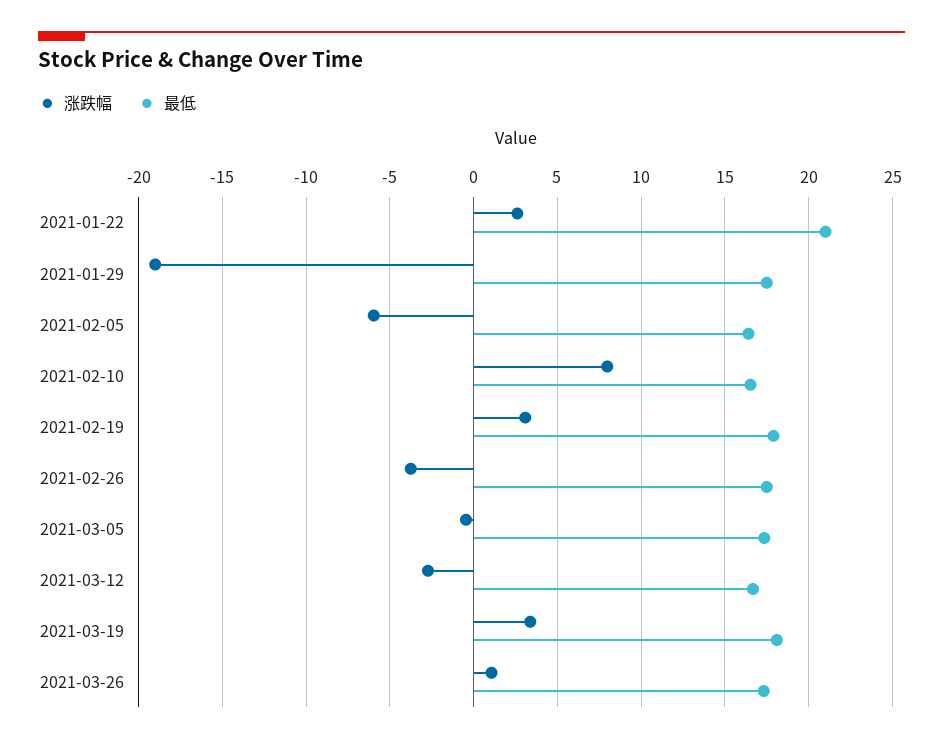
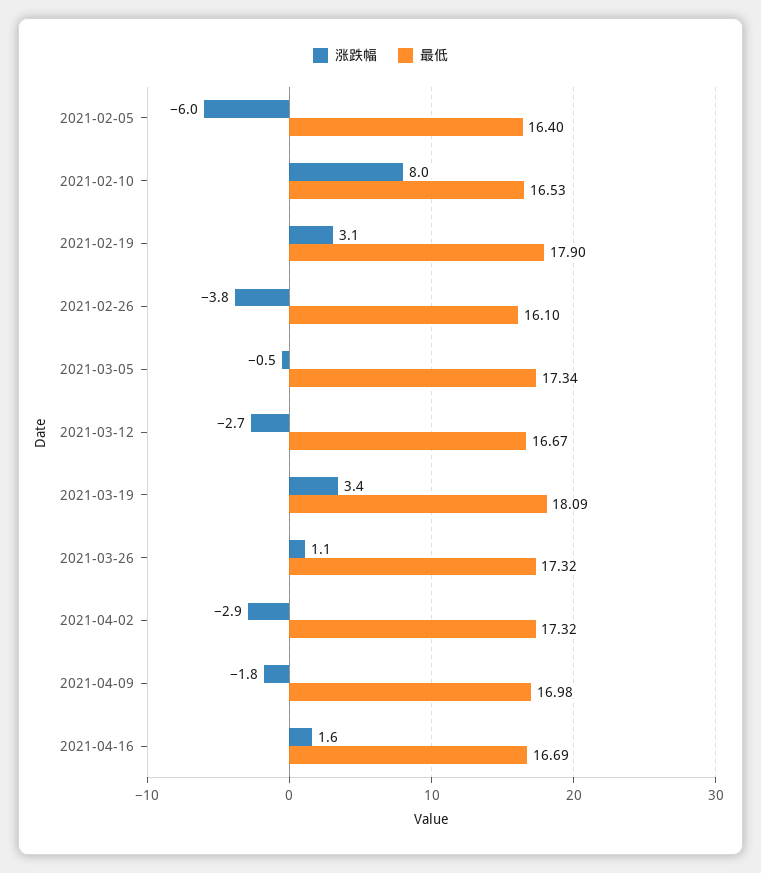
涨跌幅, 2021-01-22: 2.5 -> none
最低, 2021-01-22: 21 -> none
涨跌幅, 2021-01-29: -19 -> none
最低, 2021-01-29: 17.5 -> none
最低, 2021-02-26: 17.5 -> 16.1
涨跌幅, 2021-04-02: none -> -2.9
最低, 2021-04-02: none -> 17.32
涨跌幅, 2021-04-09: none -> -1.8
最低, 2021-04-09: none -> 16.98
涨跌幅, 2021-04-16: none -> 1.6
最低, 2021-04-16: none -> 16.69

